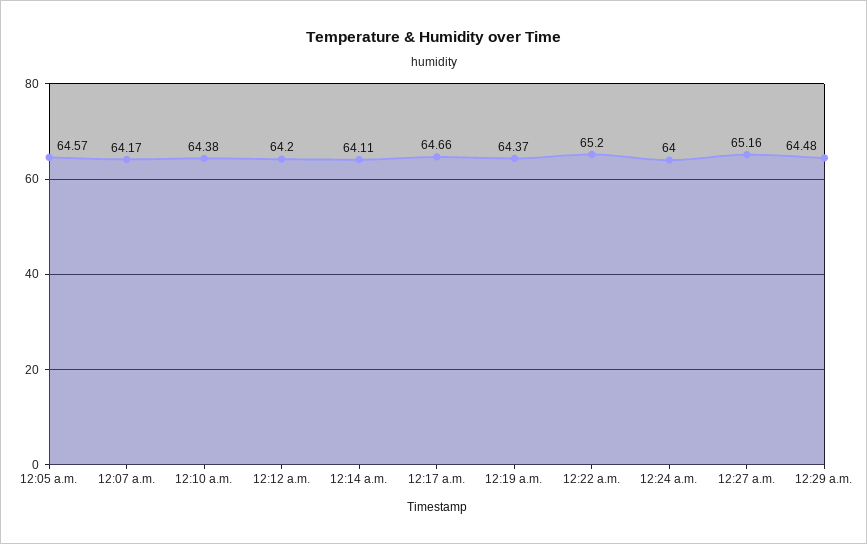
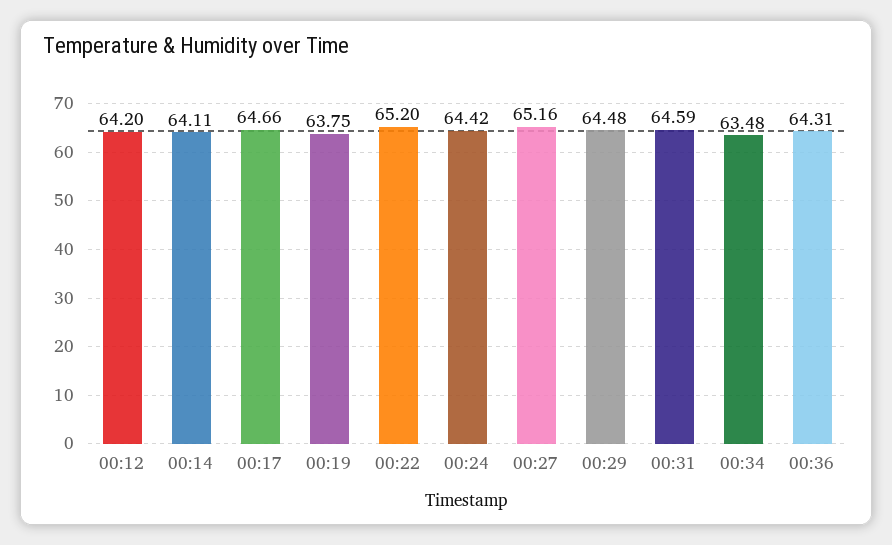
12:05 a.m.: 64.57 -> none
12:07 a.m.: 64.17 -> none
12:10 a.m.: 64.38 -> none
12:19 a.m.: 64.37 -> 63.75
12:24 a.m.: 64 -> 64.42
00:31: none -> 64.59
00:34: none -> 63.48
00:36: none -> 64.31

